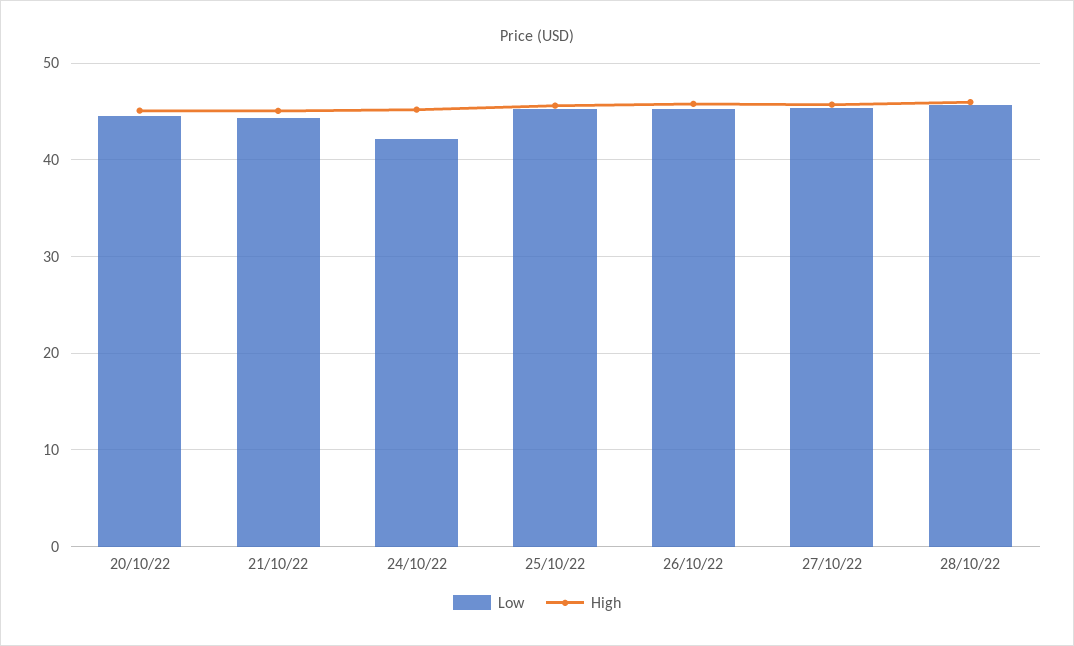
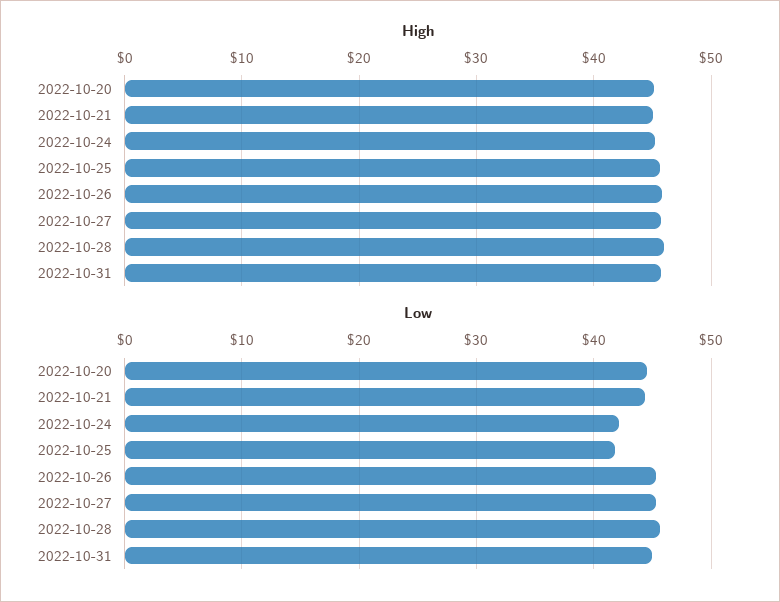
Low, 25/10/22: 45 -> 42
High, 2022-10-31: none -> 46
Low, 2022-10-31: none -> 45

